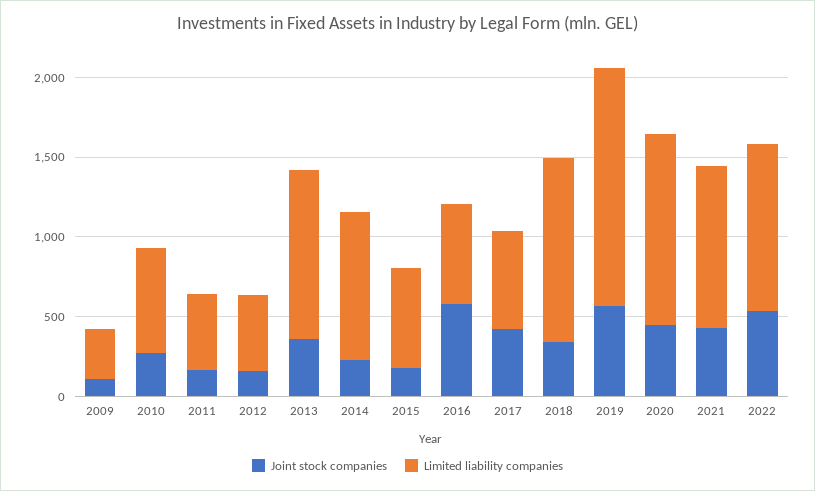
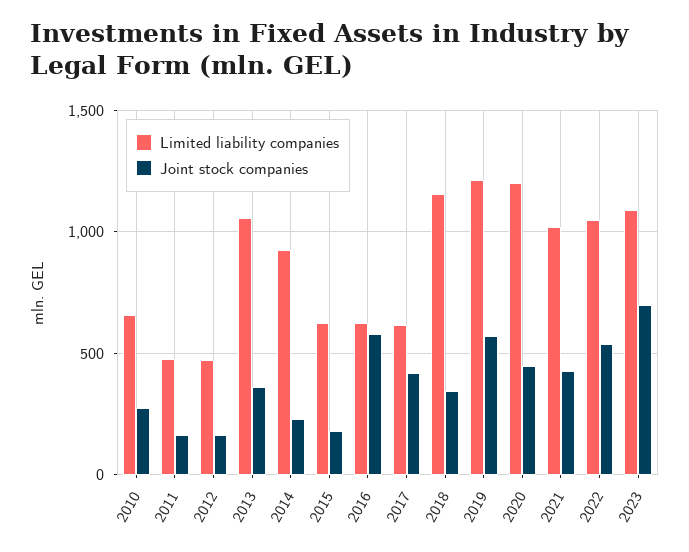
Joint stock companies, 2009: 100 -> none
Limited liability companies, 2009: 300 -> none
Limited liability companies, 2019: 1500 -> 1200
Limited liability companies, 2023: none -> 1100
Joint stock companies, 2023: none -> 700

